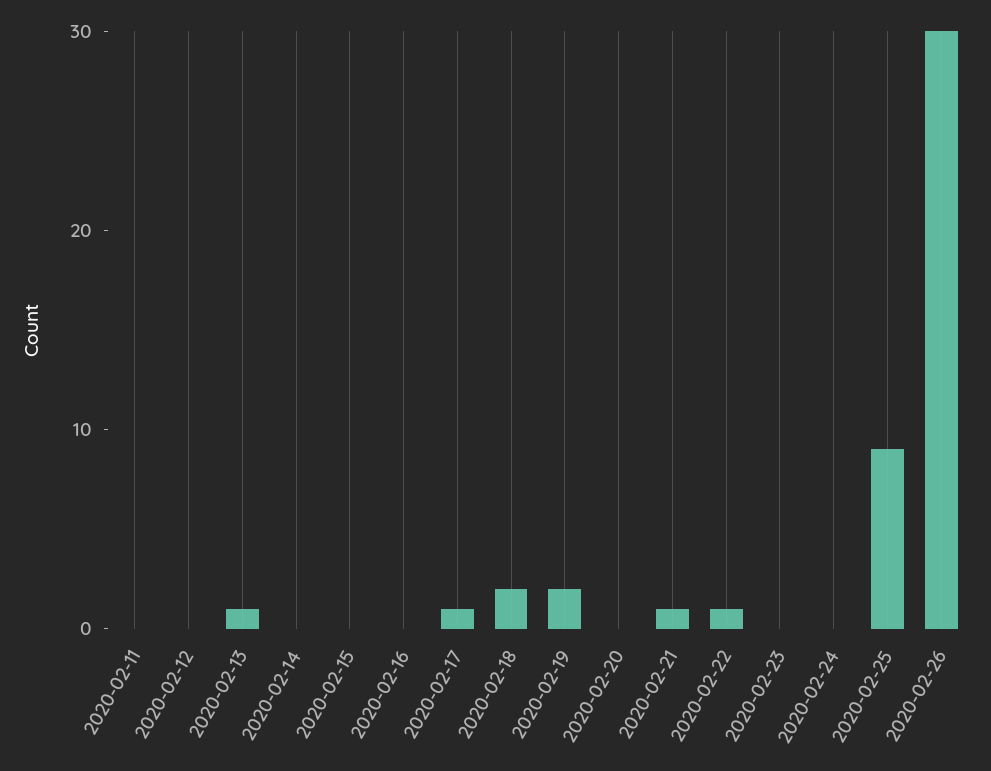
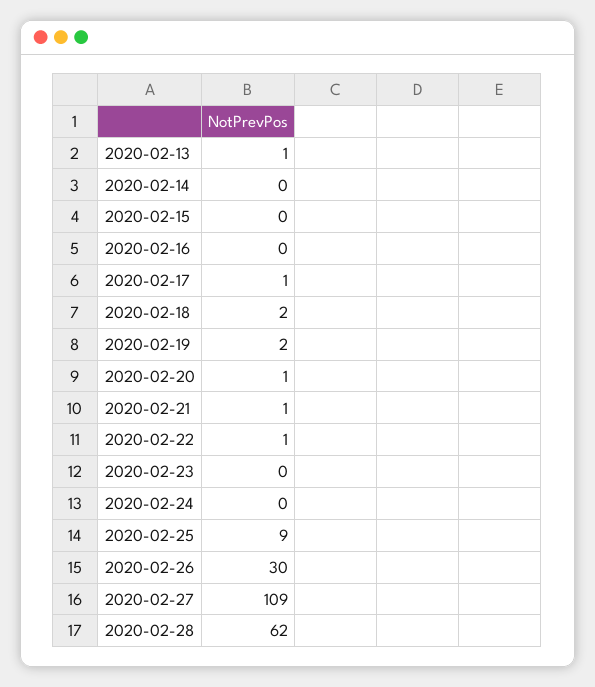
2020-02-11: 0 -> none
2020-02-12: 0 -> none
2020-02-20: 0 -> 1
2020-02-27: none -> 109
2020-02-28: none -> 62

